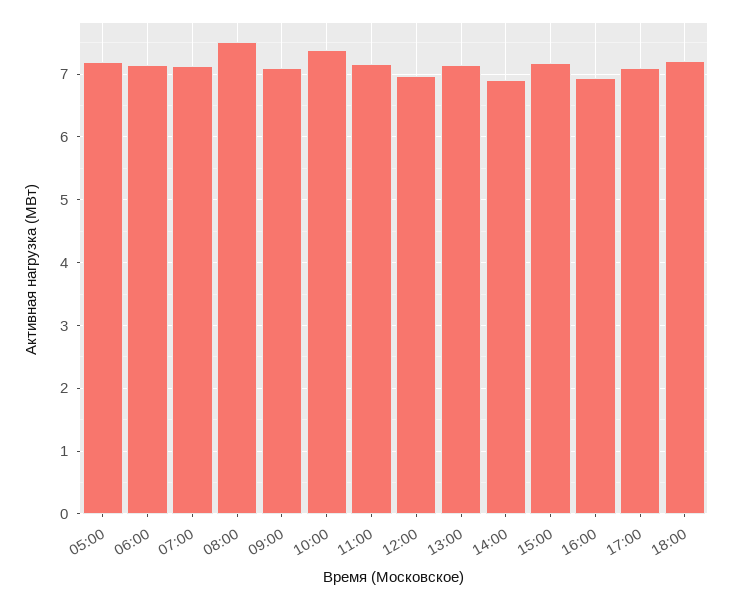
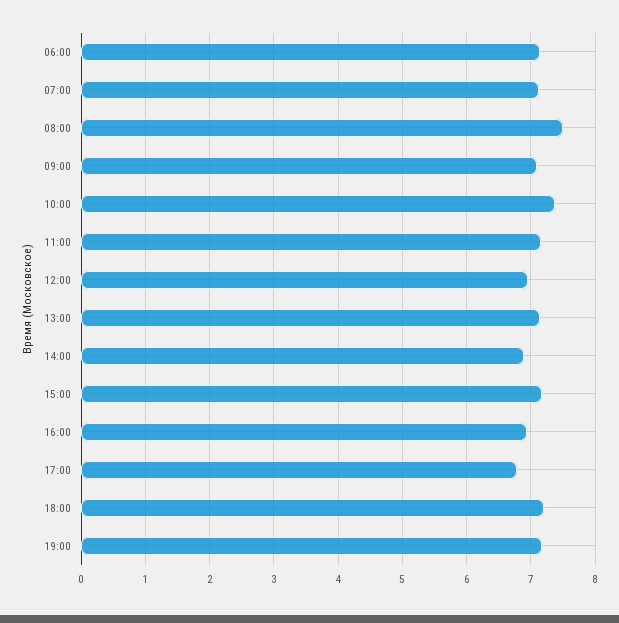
05:00: 7.2 -> none
17:00: 7.1 -> 6.8
19:00: none -> 7.2

